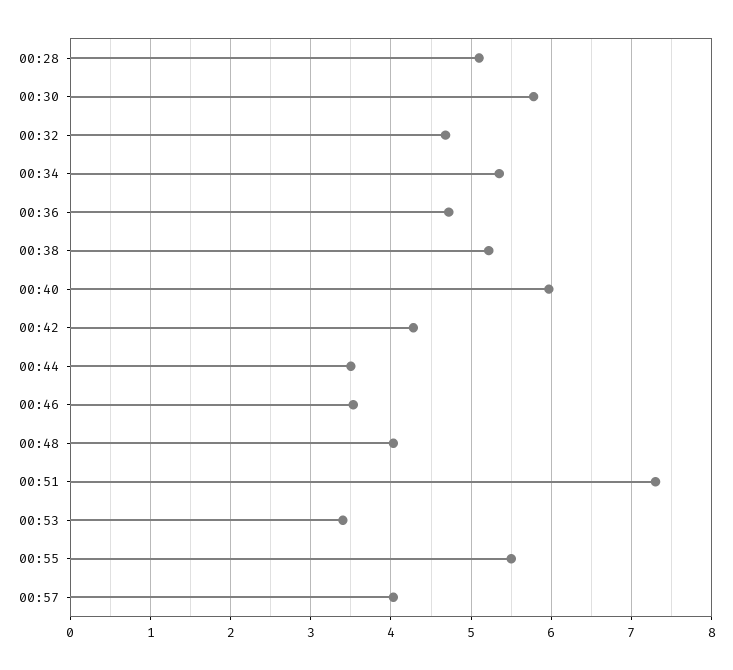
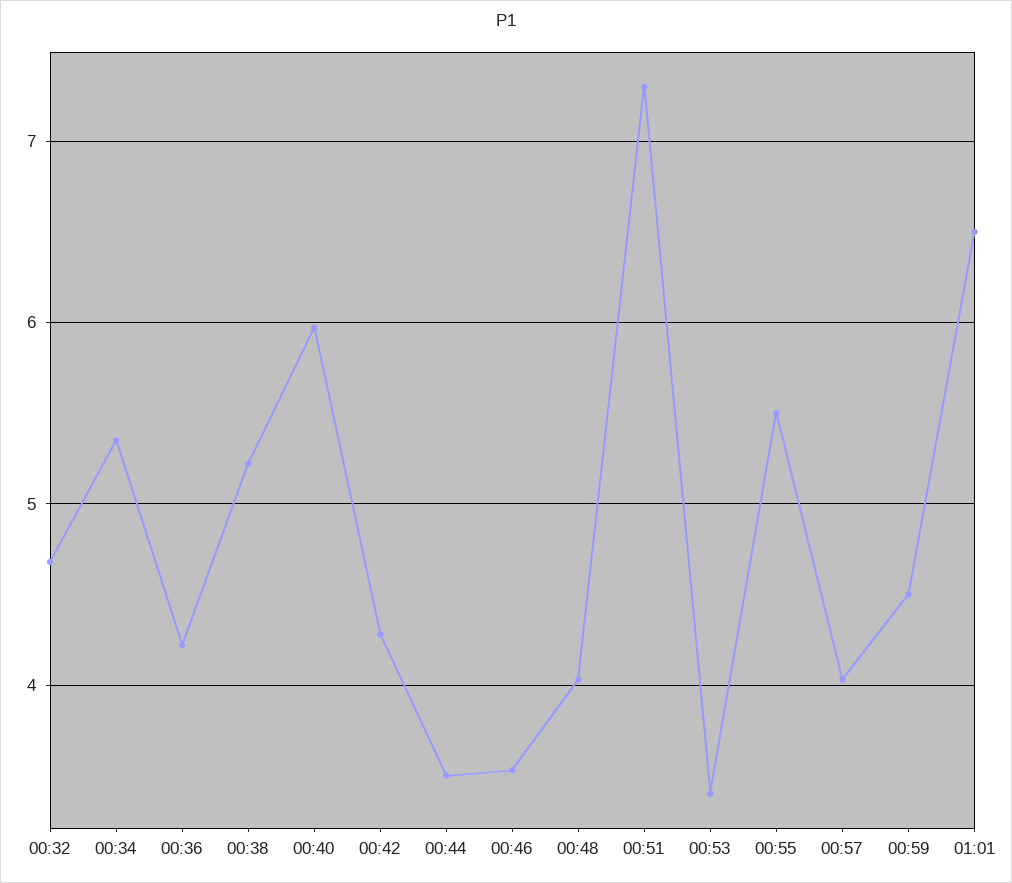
00:28: 5.1 -> none
00:30: 5.8 -> none
00:36: 4.7 -> 4.2
00:59: none -> 4.5
01:01: none -> 6.5

